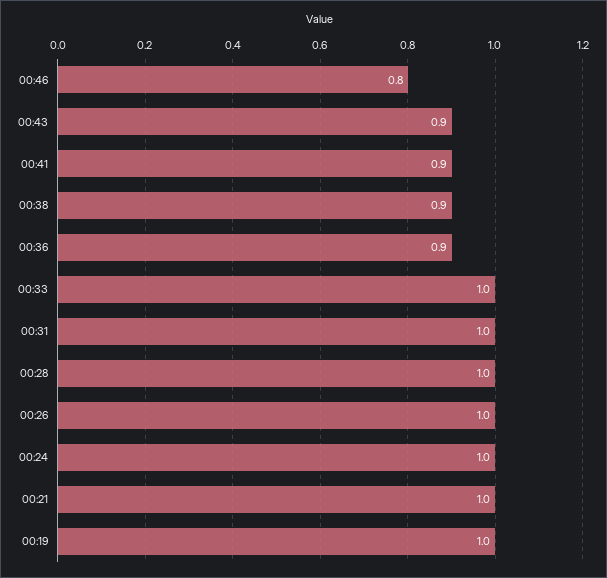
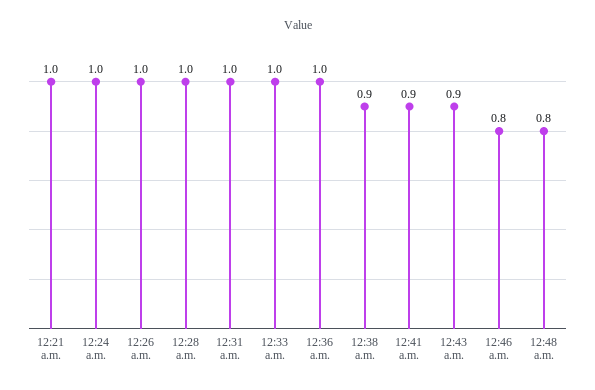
00:36: 0.9 -> 1
00:19: 1 -> none
12:48 a.m.: none -> 0.8

